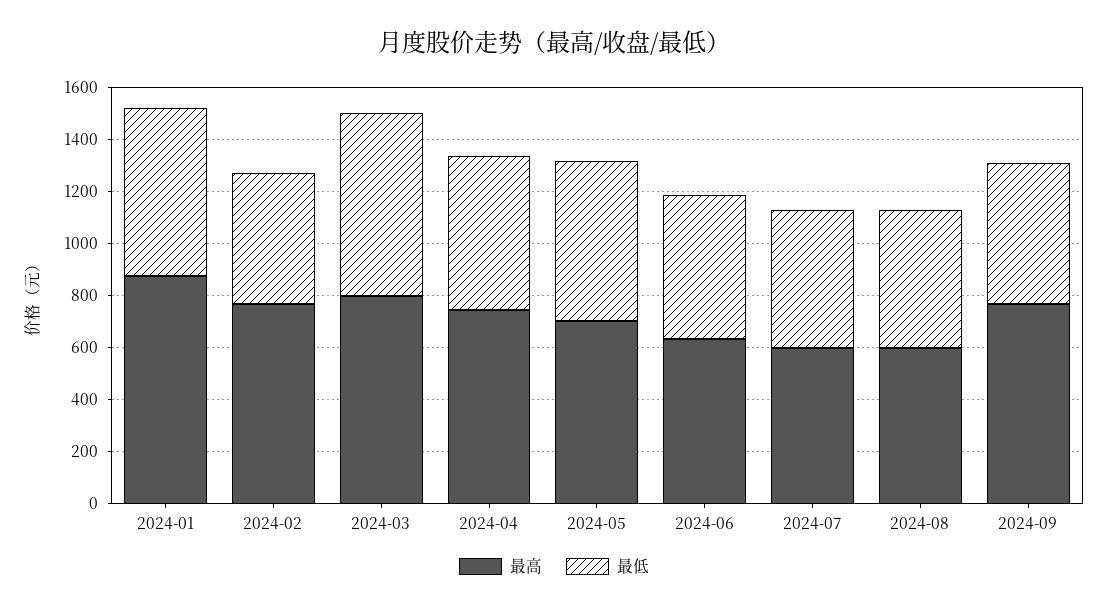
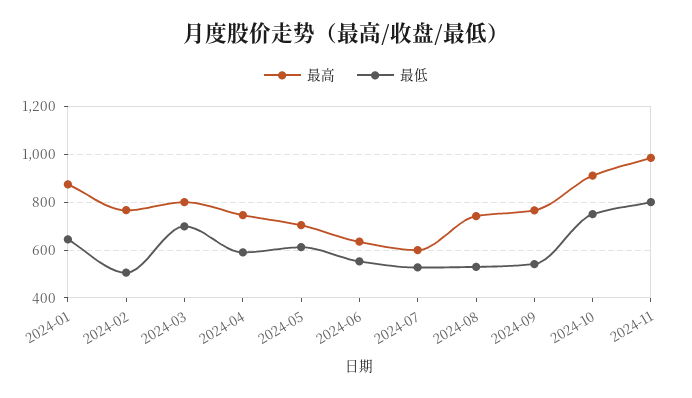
最高, 2024-08: 600 -> 750
最高, 2024-10: none -> 900
最低, 2024-10: none -> 750
最高, 2024-11: none -> 1000
最低, 2024-11: none -> 800

